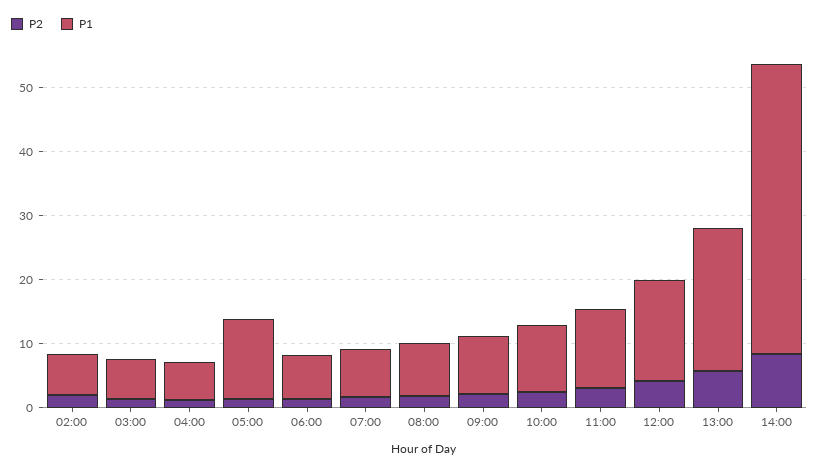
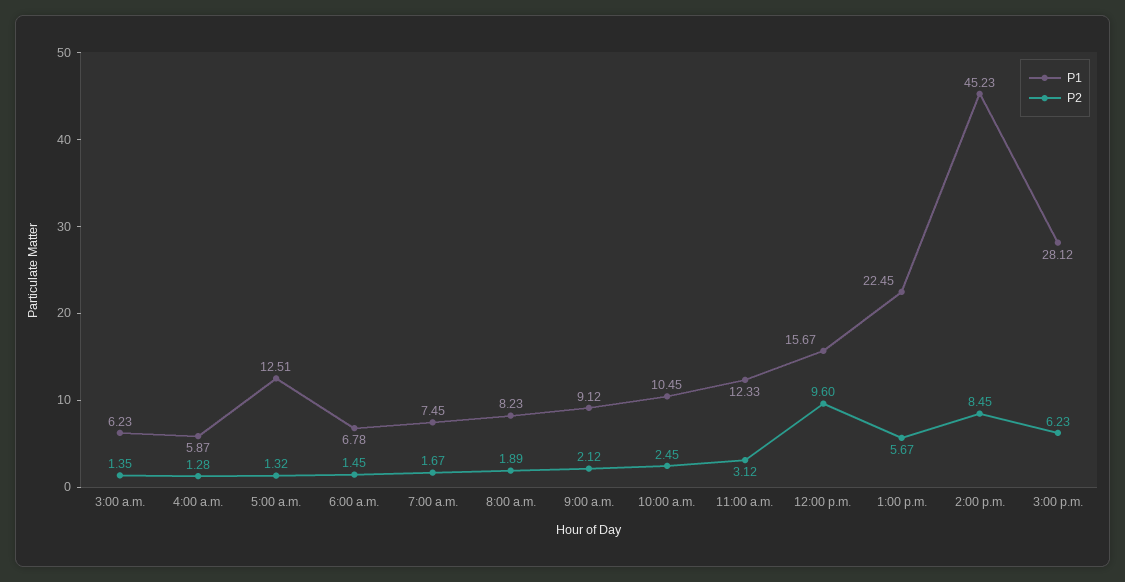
P2, 02:00: 2 -> none
P1, 02:00: 6 -> none
P2, 12:00: 4 -> 9.6
P1, 3:00 p.m.: none -> 28.12
P2, 3:00 p.m.: none -> 6.23

